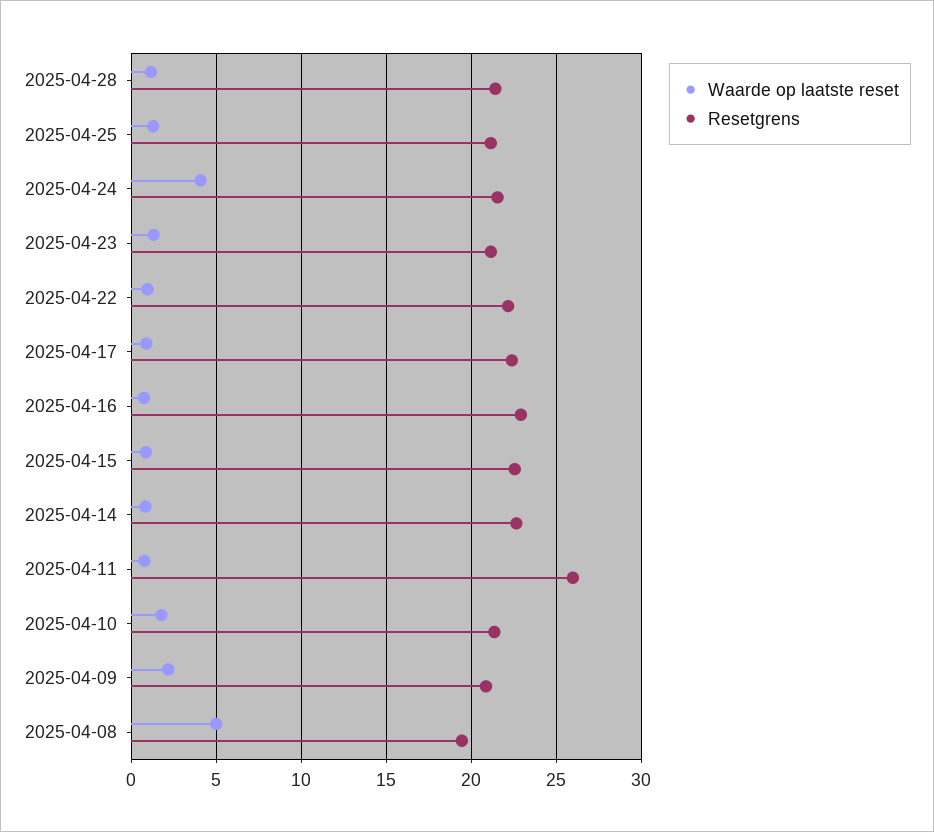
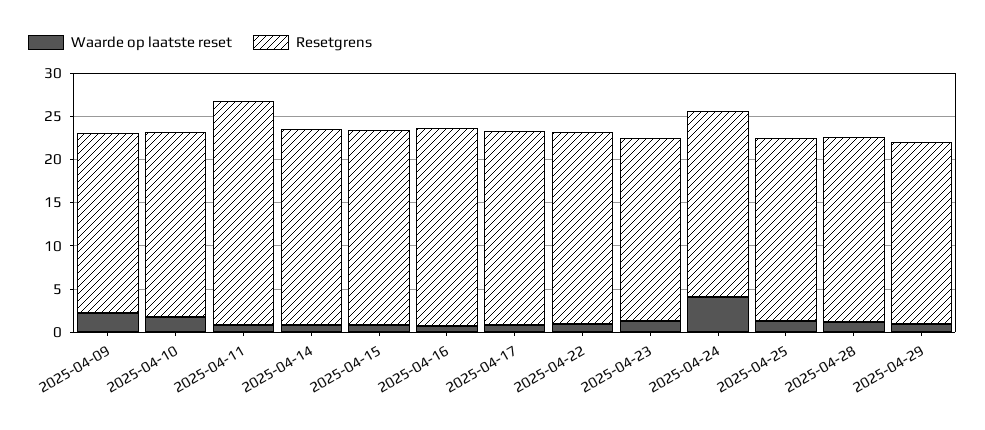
Waarde op laatste reset, 2025-04-08: 5 -> none
Resetgrens, 2025-04-08: 19.5 -> none
Waarde op laatste reset, 2025-04-29: none -> 1
Resetgrens, 2025-04-29: none -> 21

